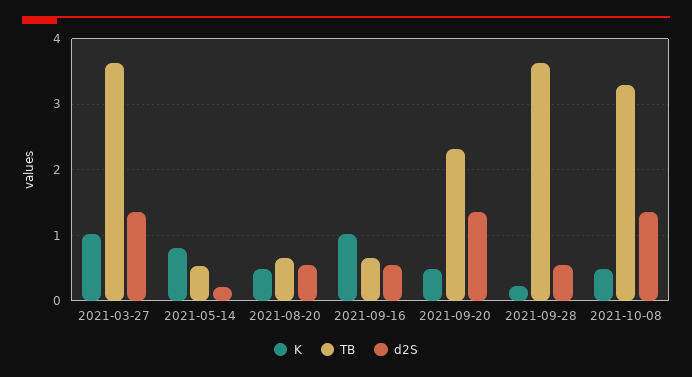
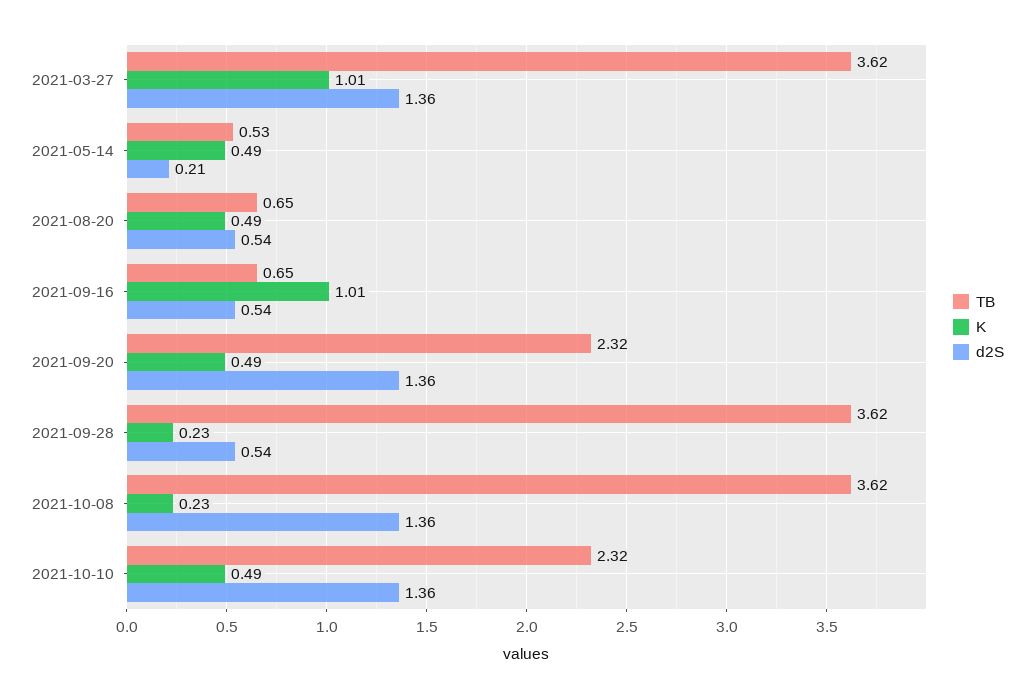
K, 2021-05-14: 0.8 -> 0.49
K, 2021-10-08: 0.5 -> 0.23
TB, 2021-10-08: 3.3 -> 3.62
TB, 2021-10-10: none -> 2.32
K, 2021-10-10: none -> 0.49
d2S, 2021-10-10: none -> 1.36

